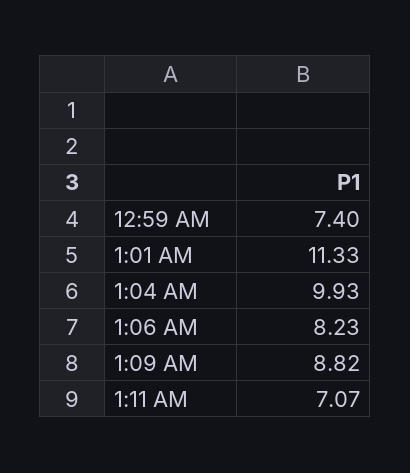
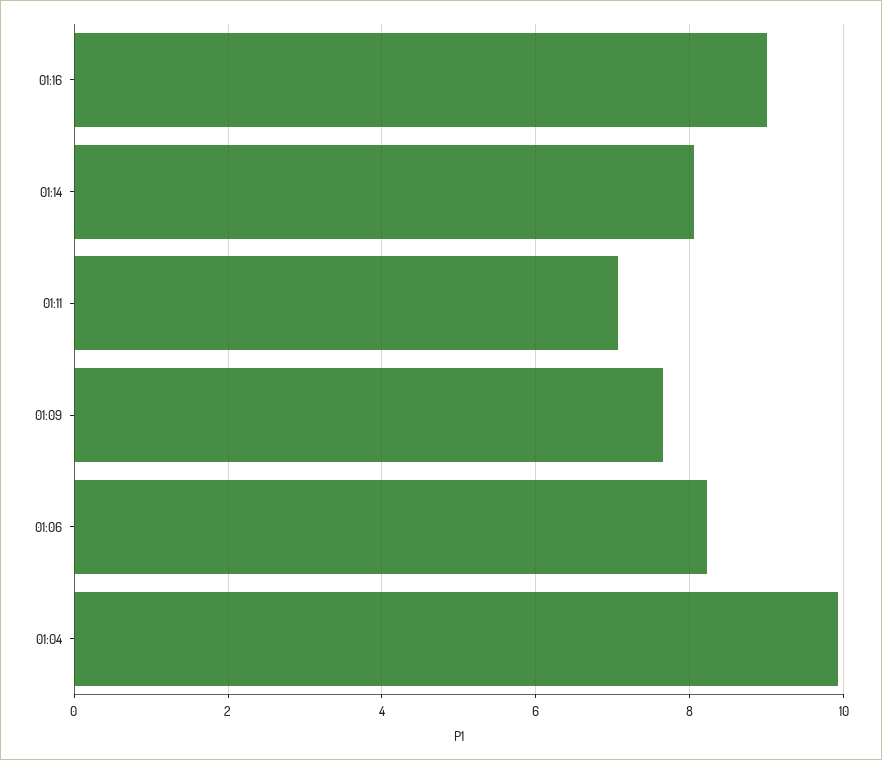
12:59 AM: 7.4 -> none
1:01 AM: 11.33 -> none
1:09 AM: 8.82 -> 7.6
01:16: none -> 9
01:14: none -> 8

